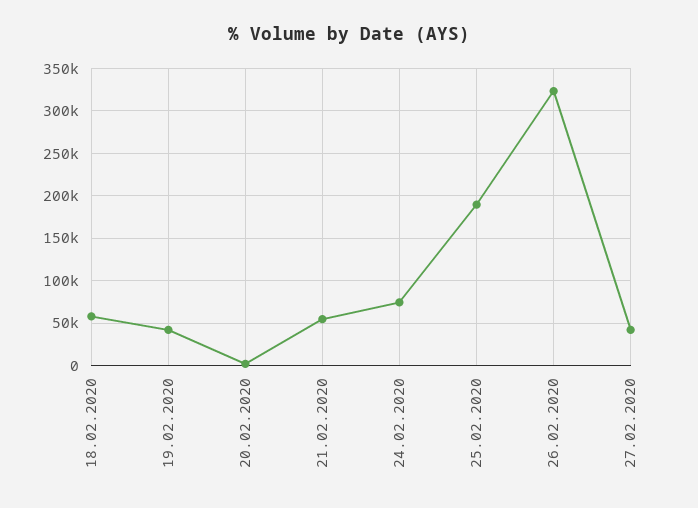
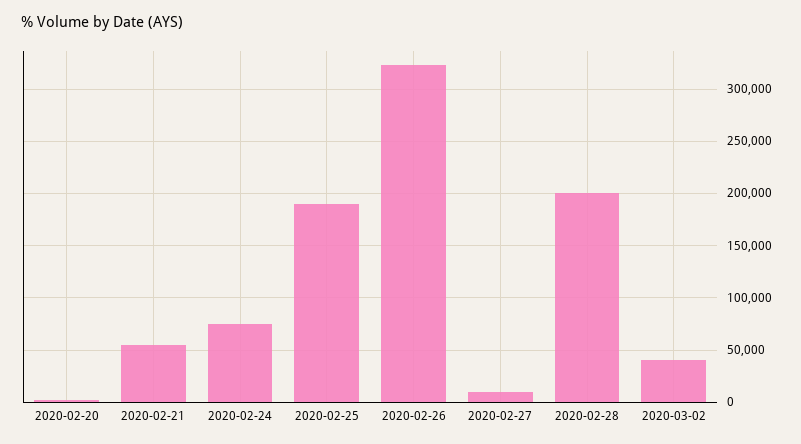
18.02.2020: 60000 -> none
19.02.2020: 40000 -> none
27.02.2020: 40000 -> 10000
2020-02-28: none -> 200000
2020-03-02: none -> 40000

